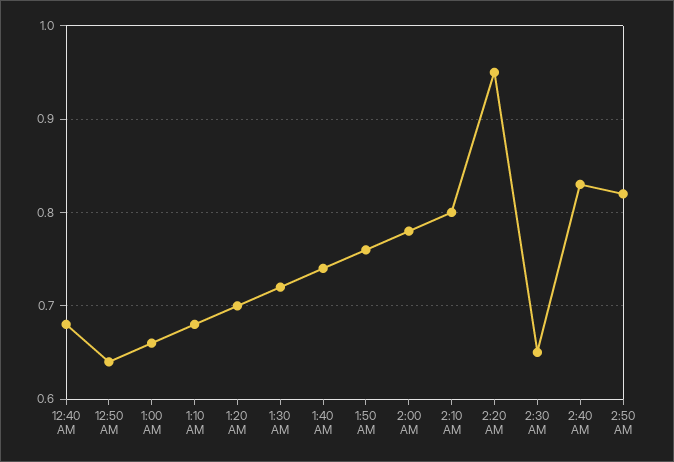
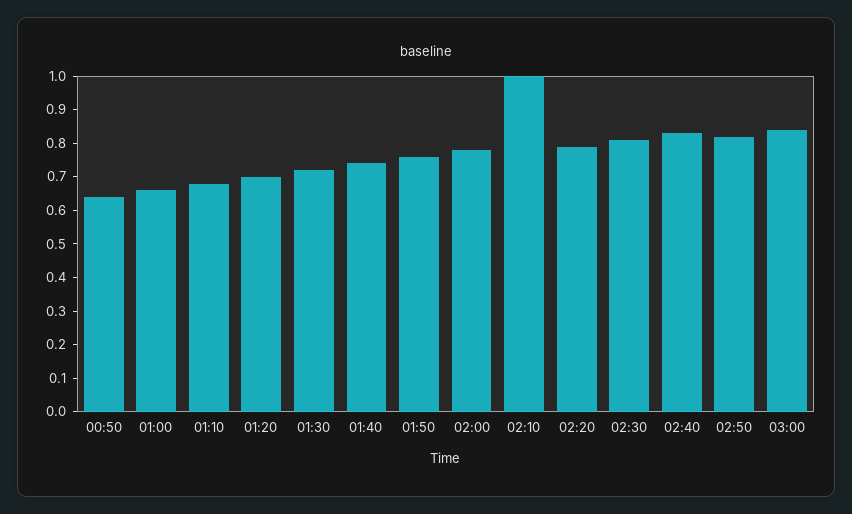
12:40 AM: 0.68 -> none
2:10 AM: 0.8 -> 1
2:20 AM: 0.95 -> 0.8
2:30 AM: 0.65 -> 0.8
03:00: none -> 0.85

